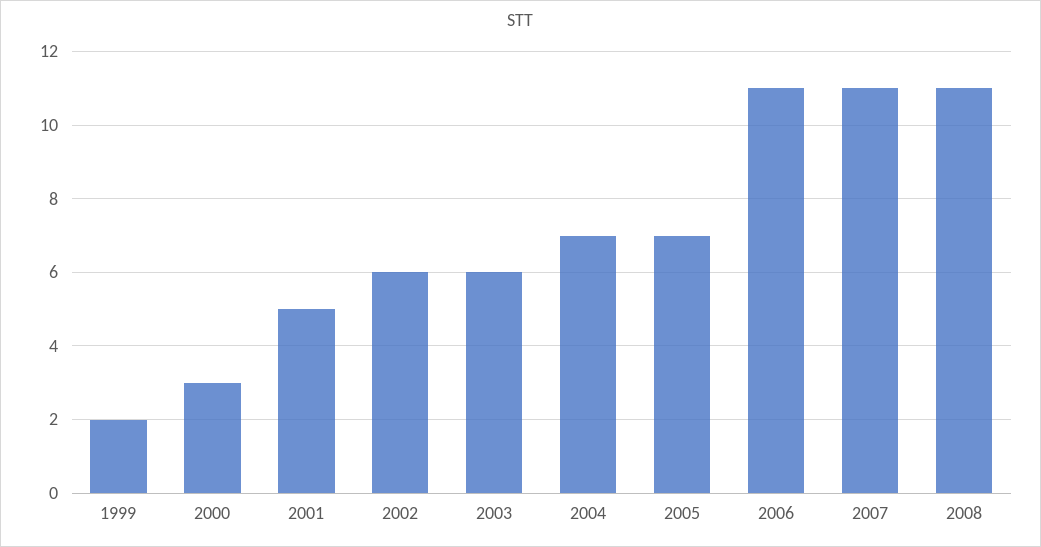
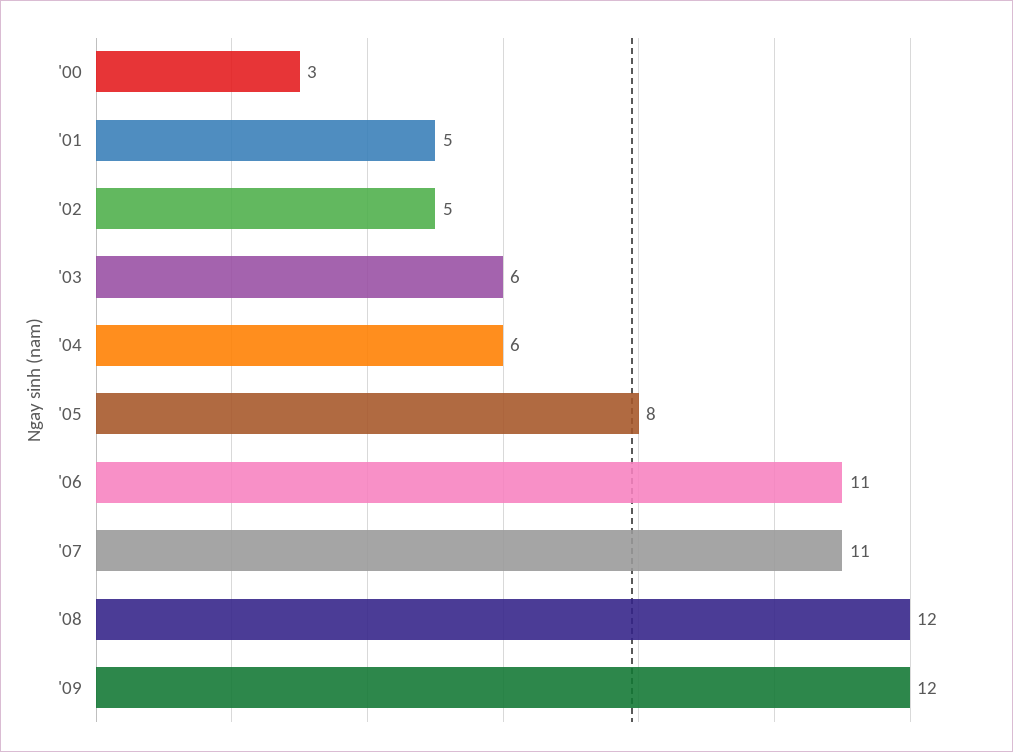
1999: 2 -> none
2002: 6 -> 5
2004: 7 -> 6
2005: 7 -> 8
2008: 11 -> 12
'09: none -> 12

